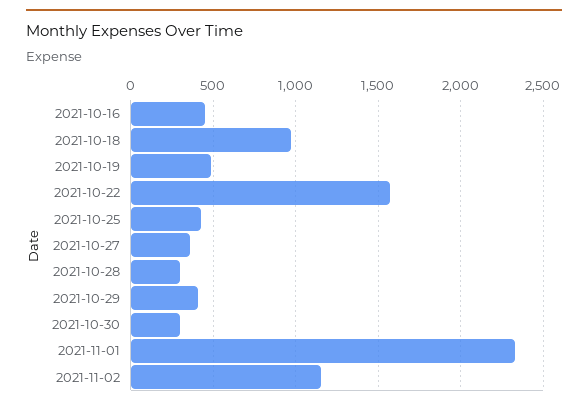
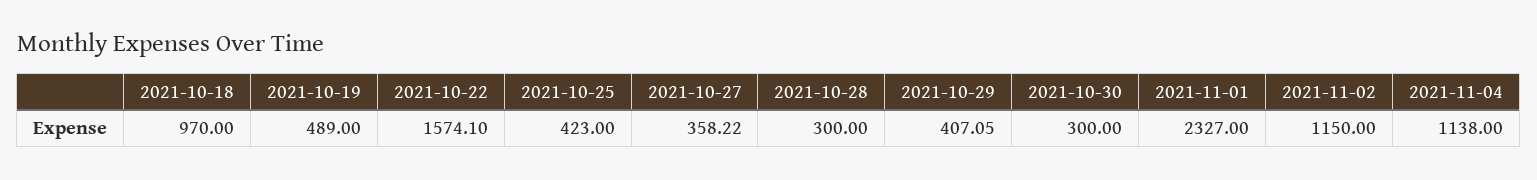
2021-10-16: 450 -> none
2021-11-04: none -> 1138

